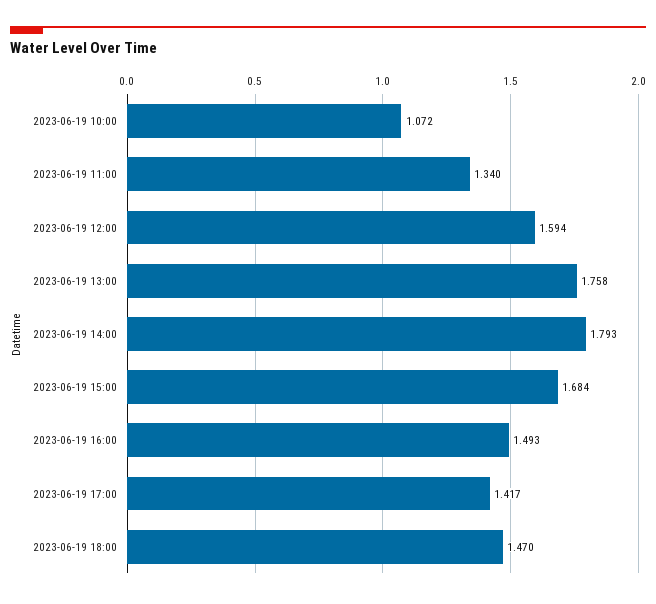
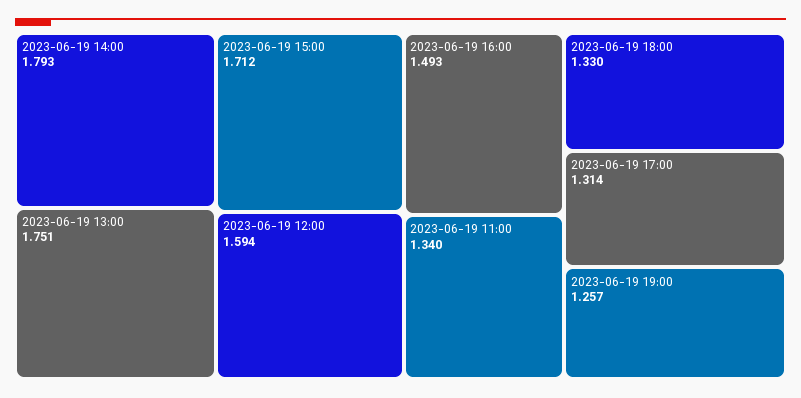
2023-06-19 10:00: 1.072 -> none
2023-06-19 13:00: 1.758 -> 1.751
2023-06-19 15:00: 1.684 -> 1.712
2023-06-19 17:00: 1.417 -> 1.314
2023-06-19 18:00: 1.47 -> 1.33
2023-06-19 19:00: none -> 1.257

